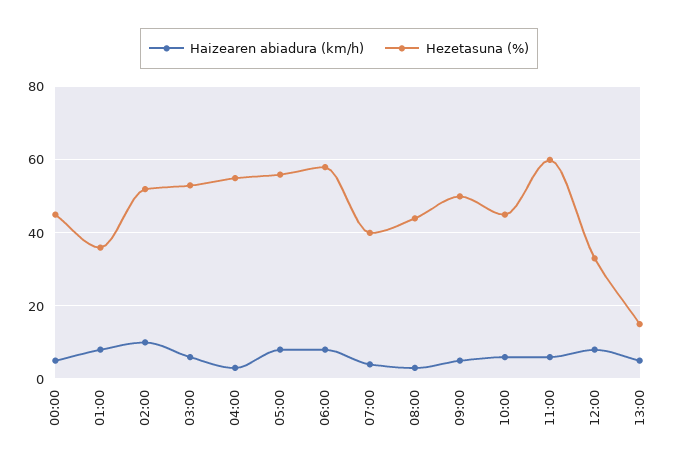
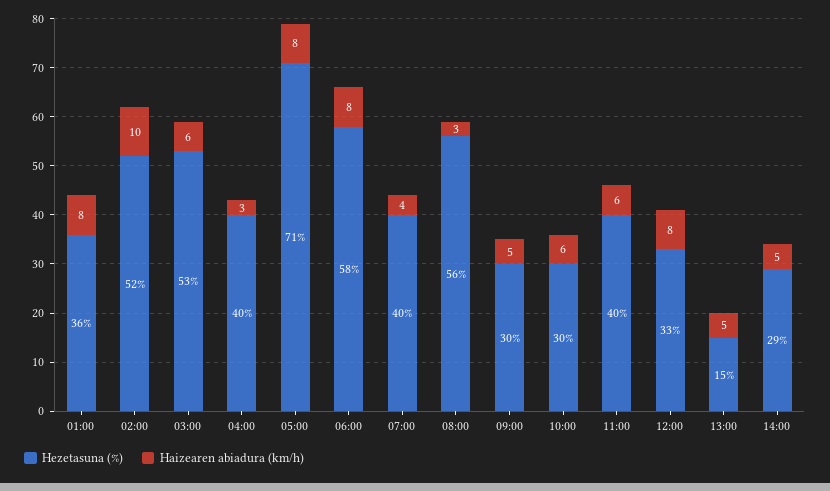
Haizearen abiadura (km/h), 00:00: 5 -> none
Hezetasuna (%), 00:00: 45 -> none
Hezetasuna (%), 04:00: 55 -> 40
Hezetasuna (%), 05:00: 55 -> 71
Hezetasuna (%), 08:00: 45 -> 56
Hezetasuna (%), 09:00: 50 -> 30
Hezetasuna (%), 10:00: 45 -> 30
Hezetasuna (%), 11:00: 60 -> 40
Hezetasuna (%), 14:00: none -> 29
Haizearen abiadura (km/h), 14:00: none -> 5

